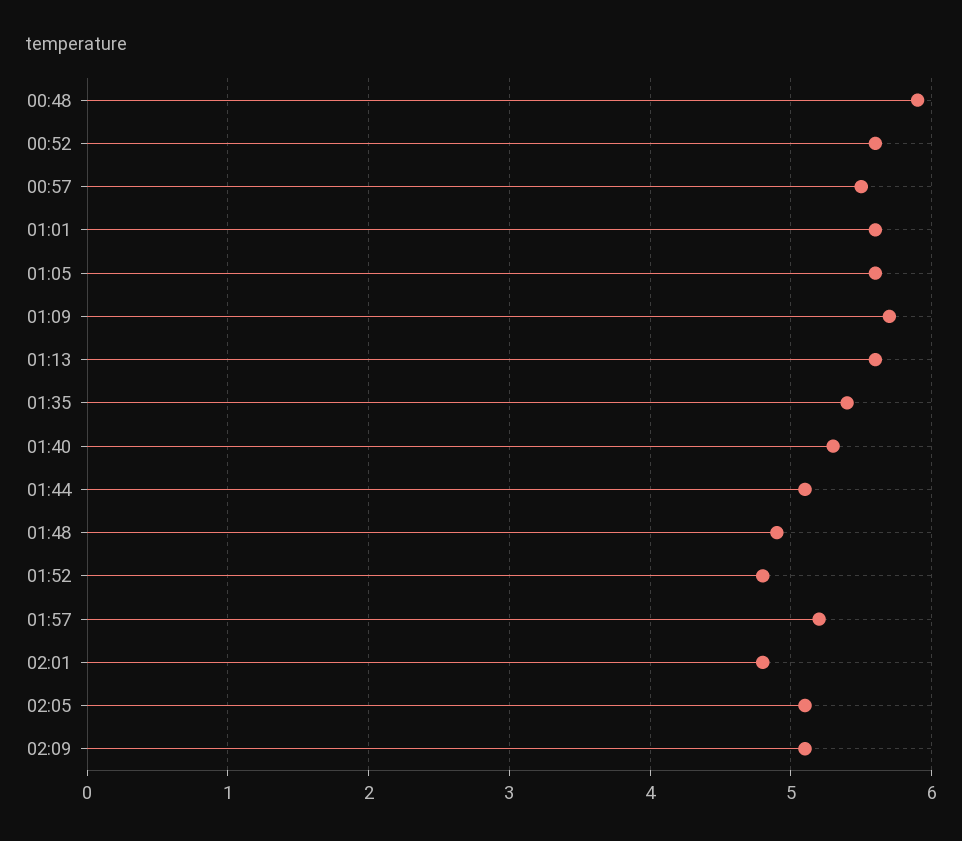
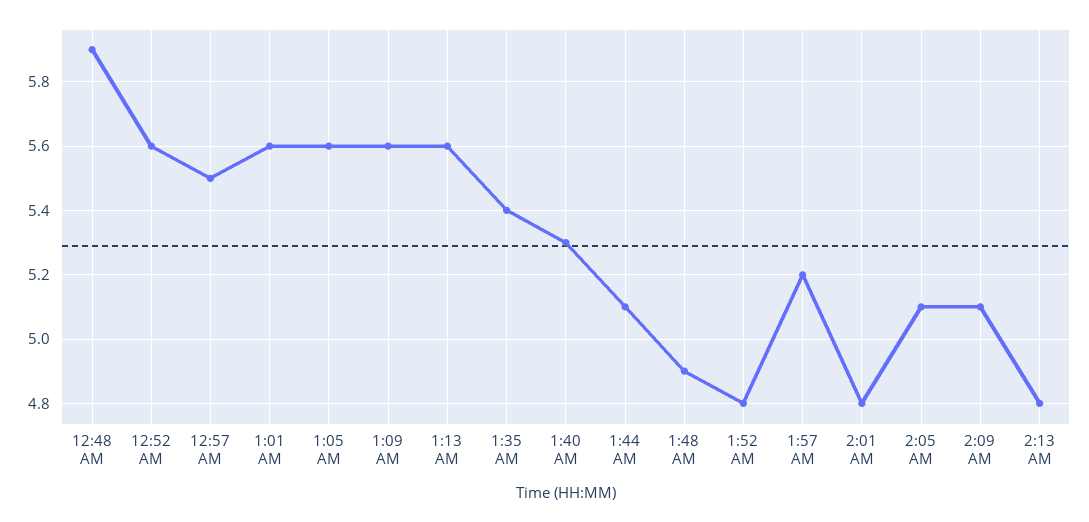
01:09: 5.7 -> 5.6
2:13 AM: none -> 4.8

